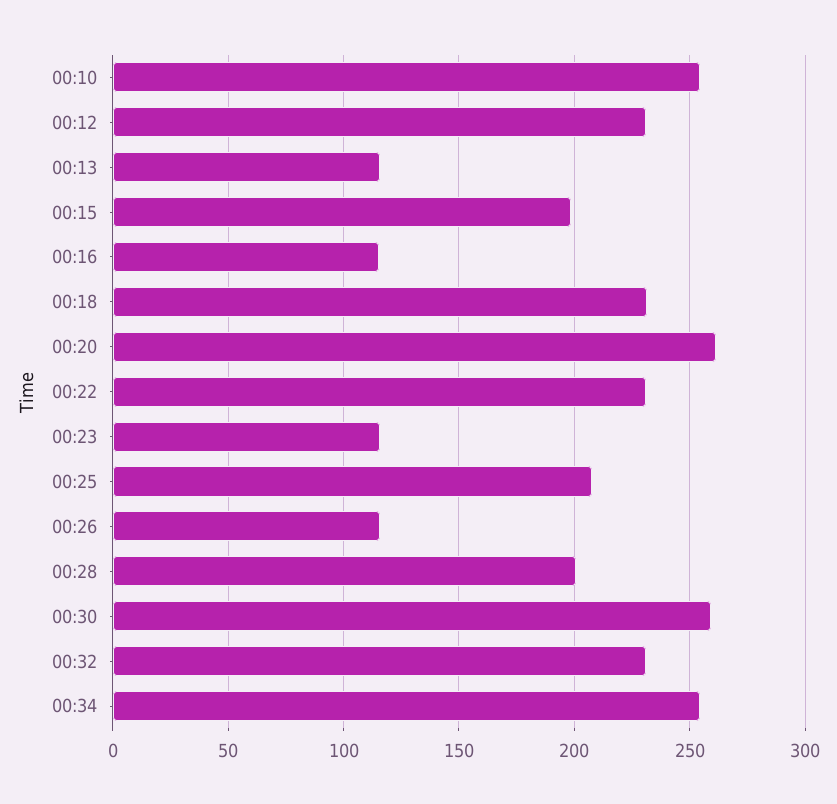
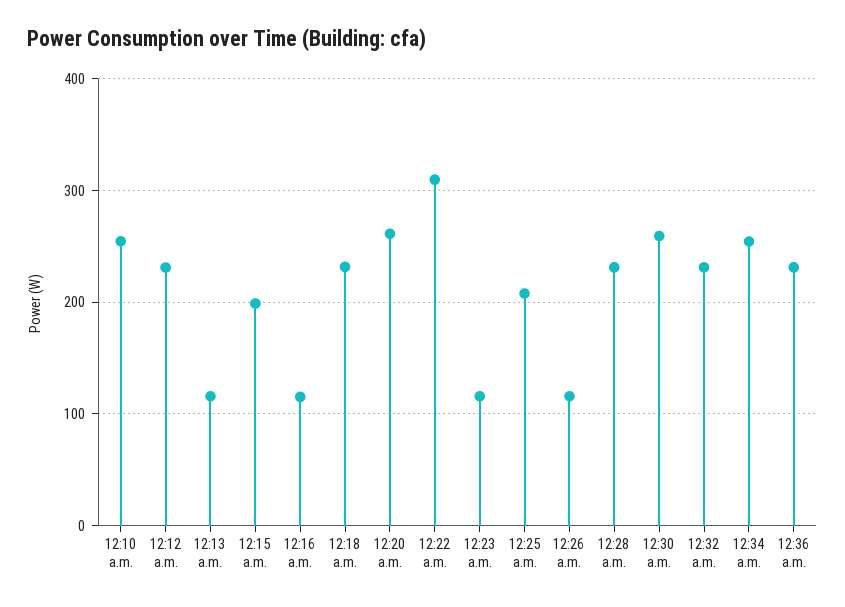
00:22: 230 -> 310
00:28: 200 -> 230
12:36 a.m.: none -> 230

